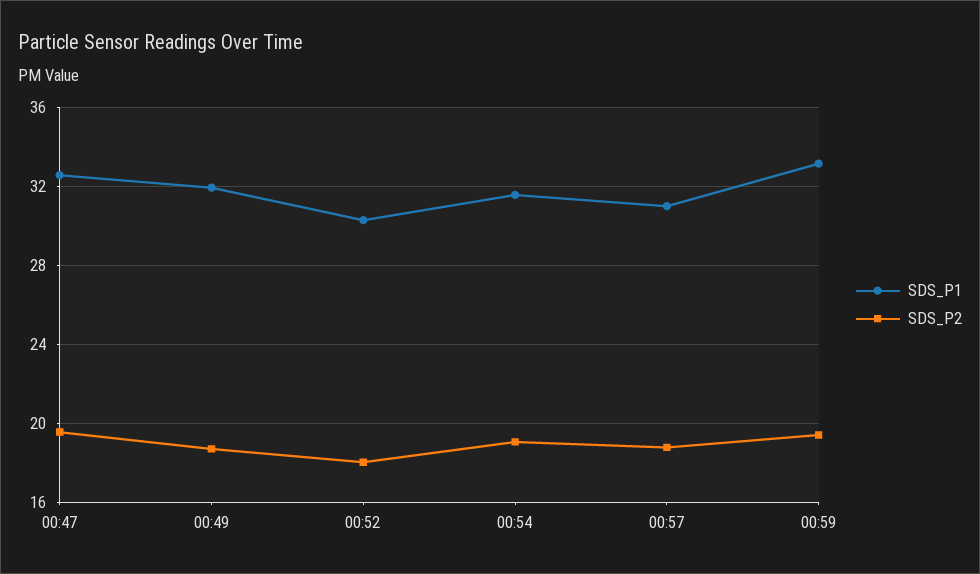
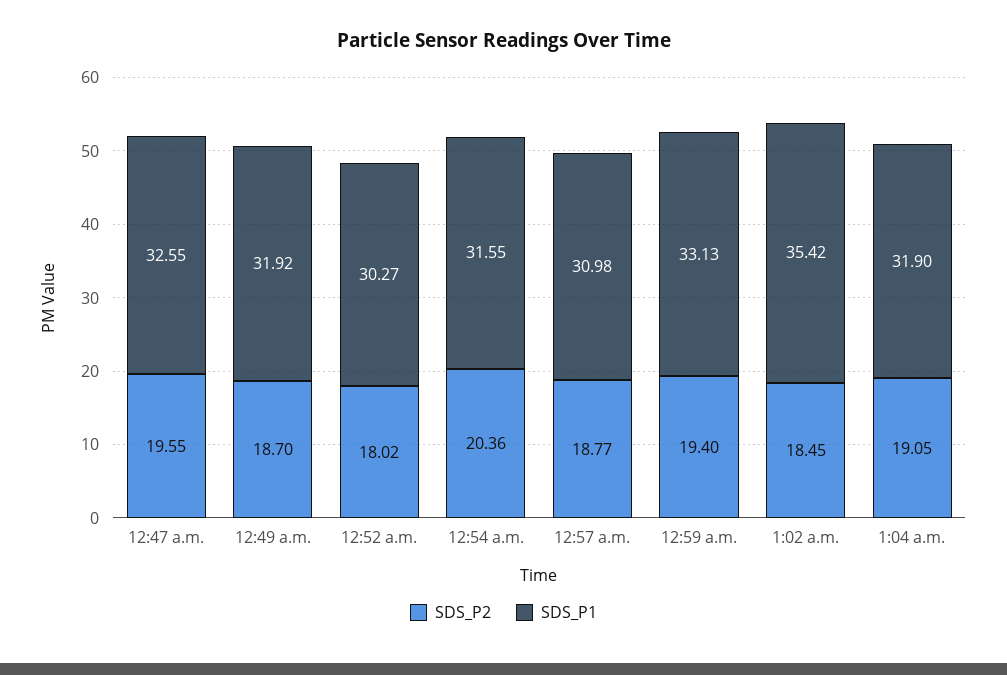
SDS_P2, 00:54: 19 -> 20.36
SDS_P2, 1:02 a.m.: none -> 18.45
SDS_P1, 1:02 a.m.: none -> 35.42
SDS_P2, 1:04 a.m.: none -> 19.05
SDS_P1, 1:04 a.m.: none -> 31.9

